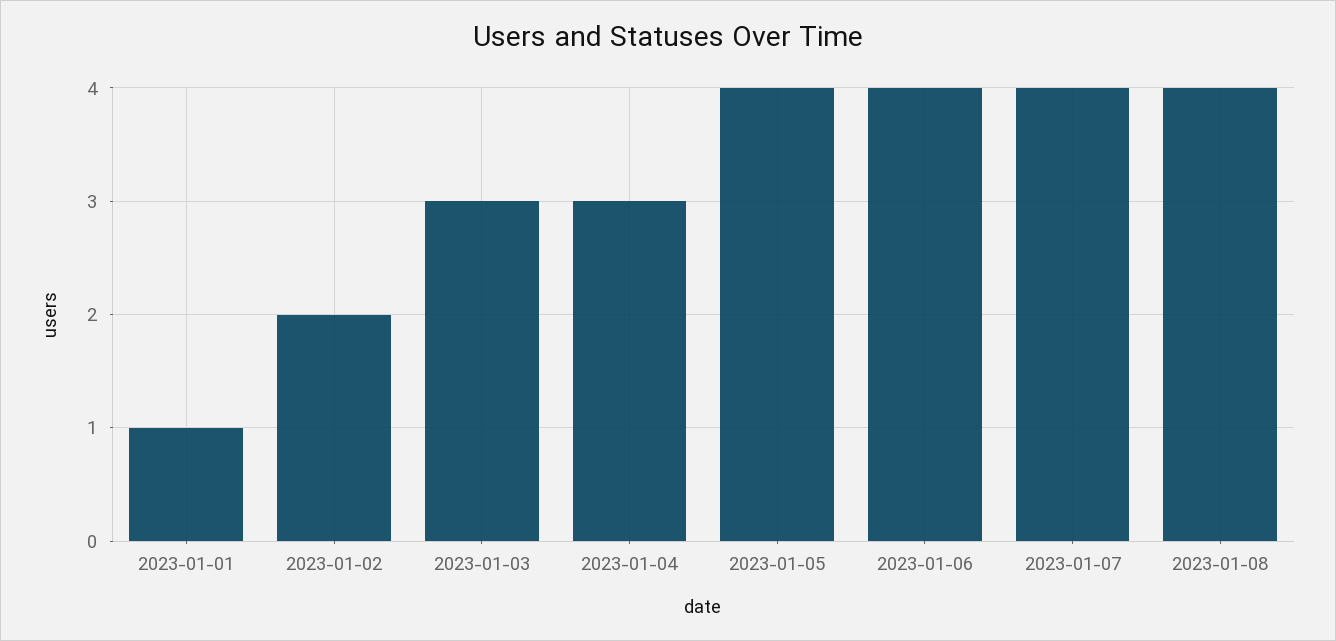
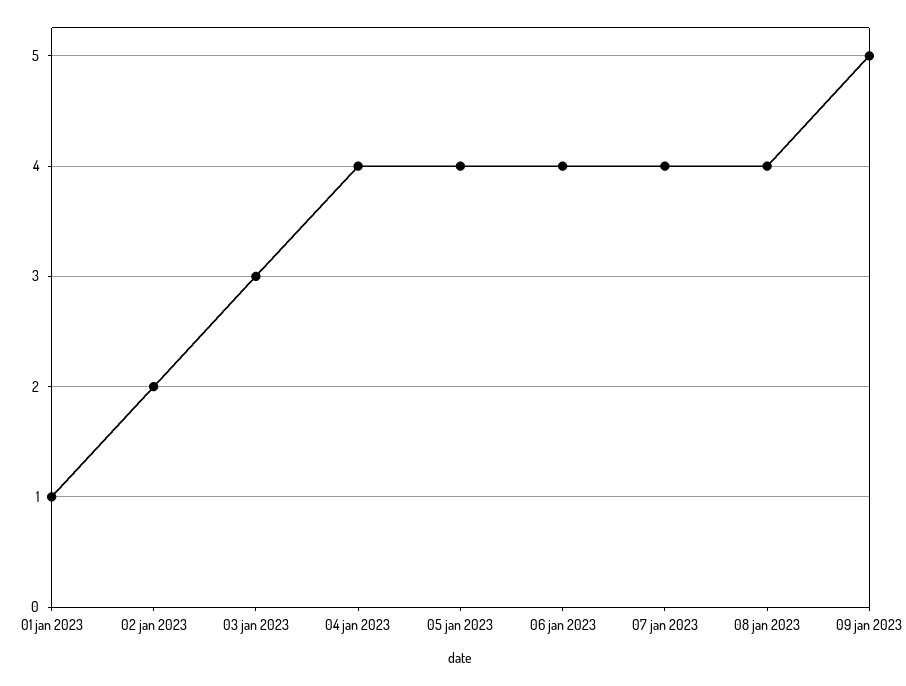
2023-01-04: 3 -> 4
09 jan 2023: none -> 5

